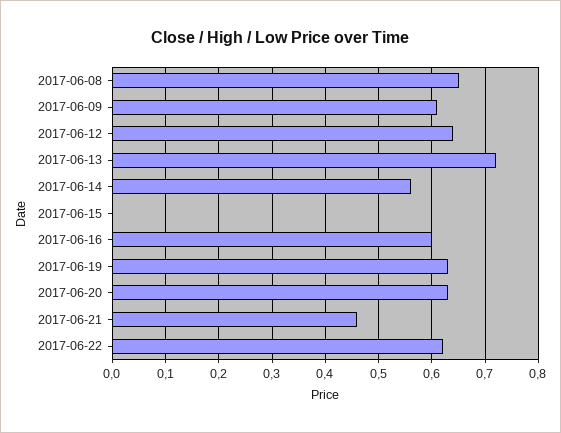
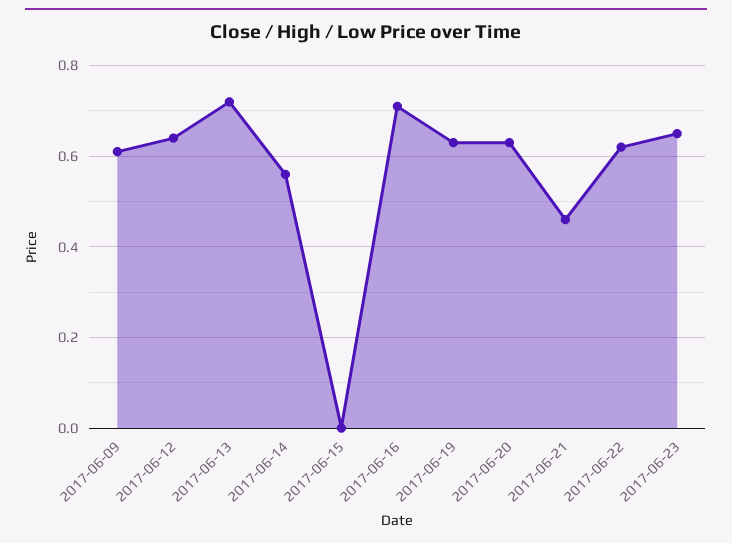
2017-06-08: 0.65 -> none
2017-06-16: 0.6 -> 0.7
2017-06-23: none -> 0.65

